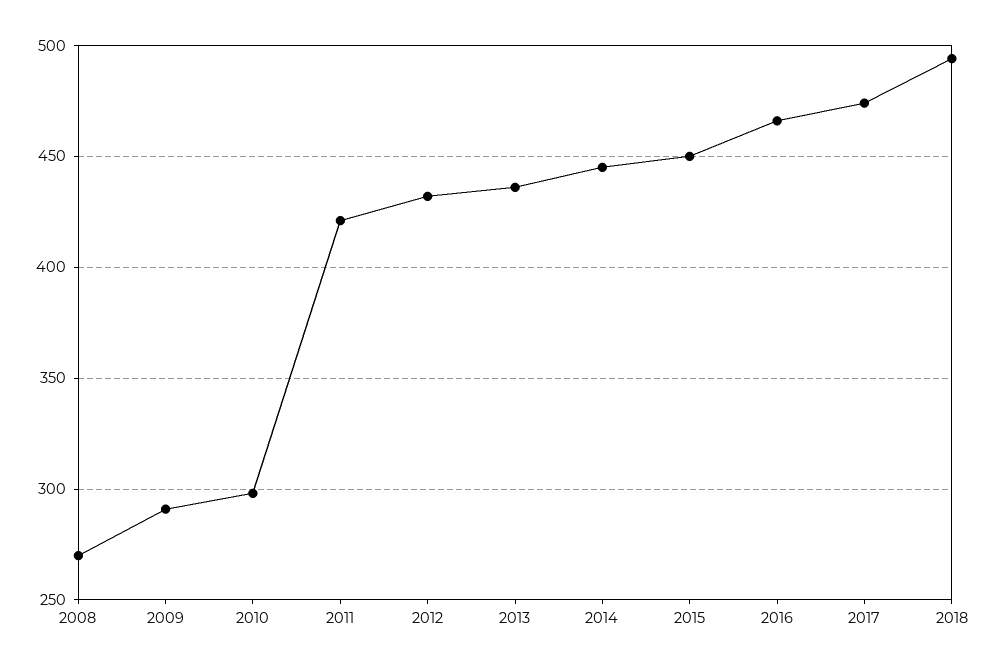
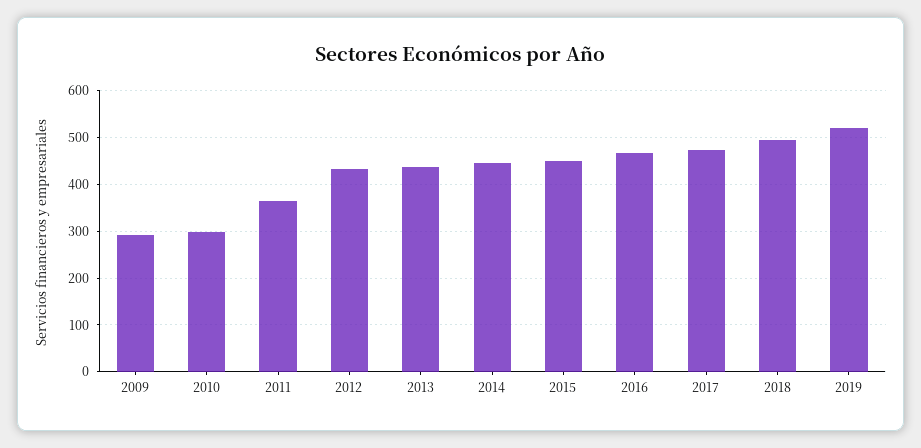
2008: 270 -> none
2011: 420 -> 360
2019: none -> 520

